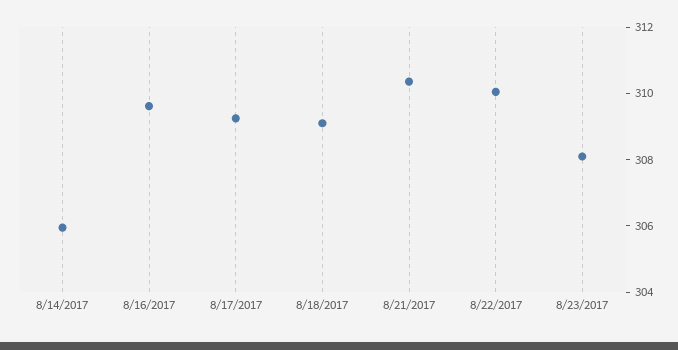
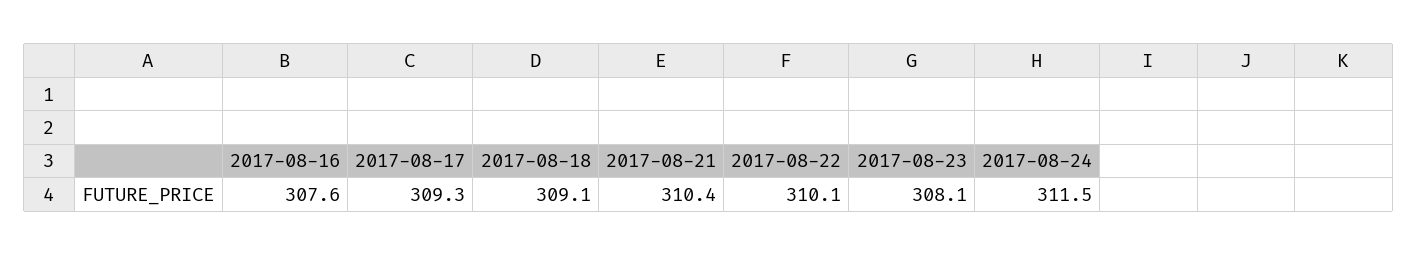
8/14/2017: 306 -> none
8/16/2017: 309.5 -> 307.6
2017-08-24: none -> 311.5

